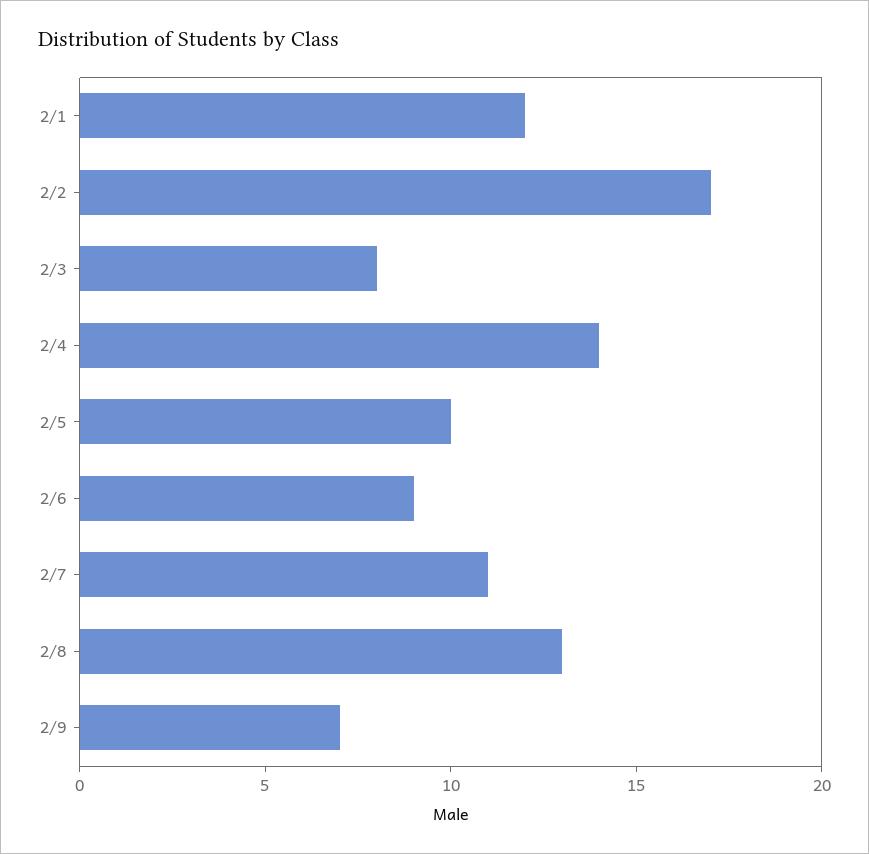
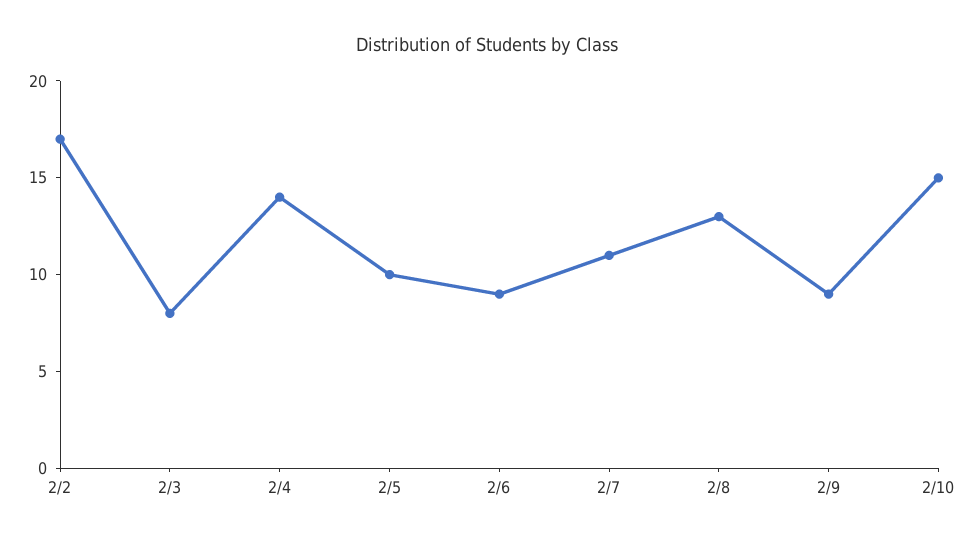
2/1: 12 -> none
2/9: 7 -> 9
2/10: none -> 15

